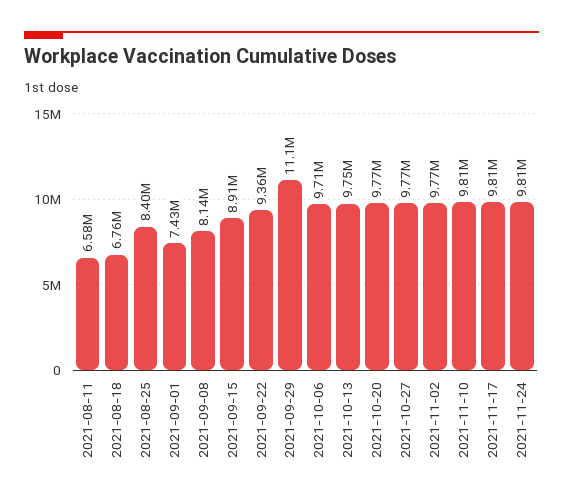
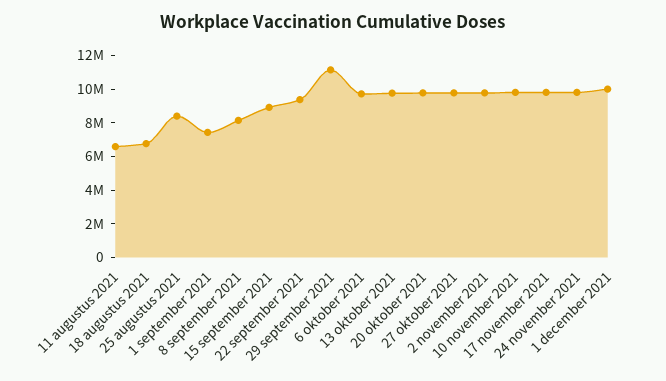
1 december 2021: none -> 10000000

